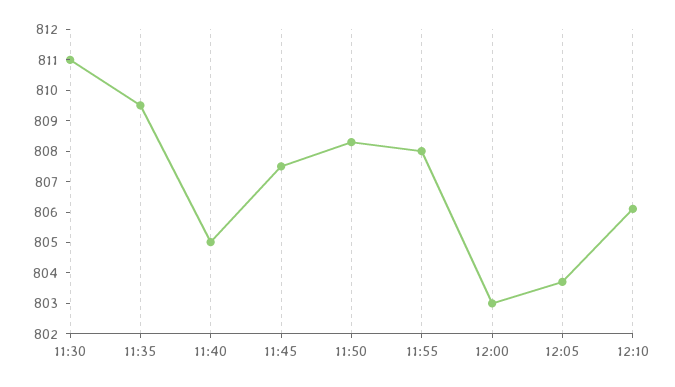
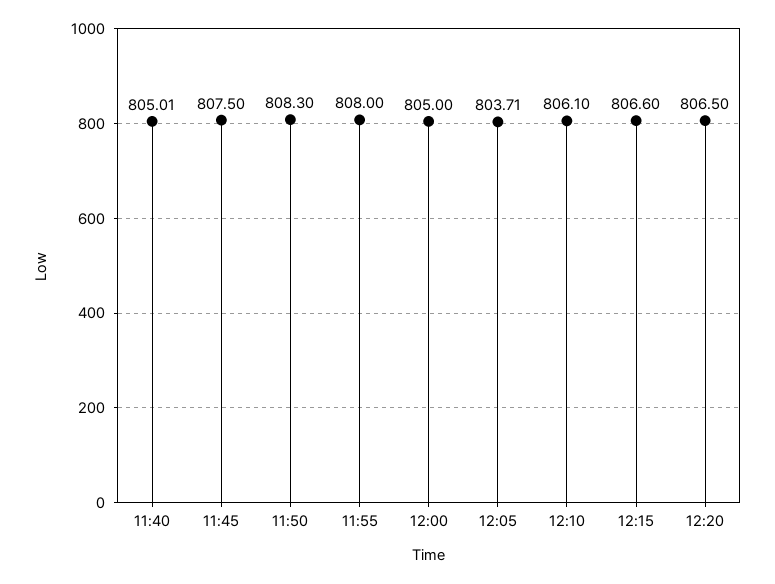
11:30: 811 -> none
11:35: 809.5 -> none
12:00: 803 -> 805
12:15: none -> 806.6
12:20: none -> 806.5

